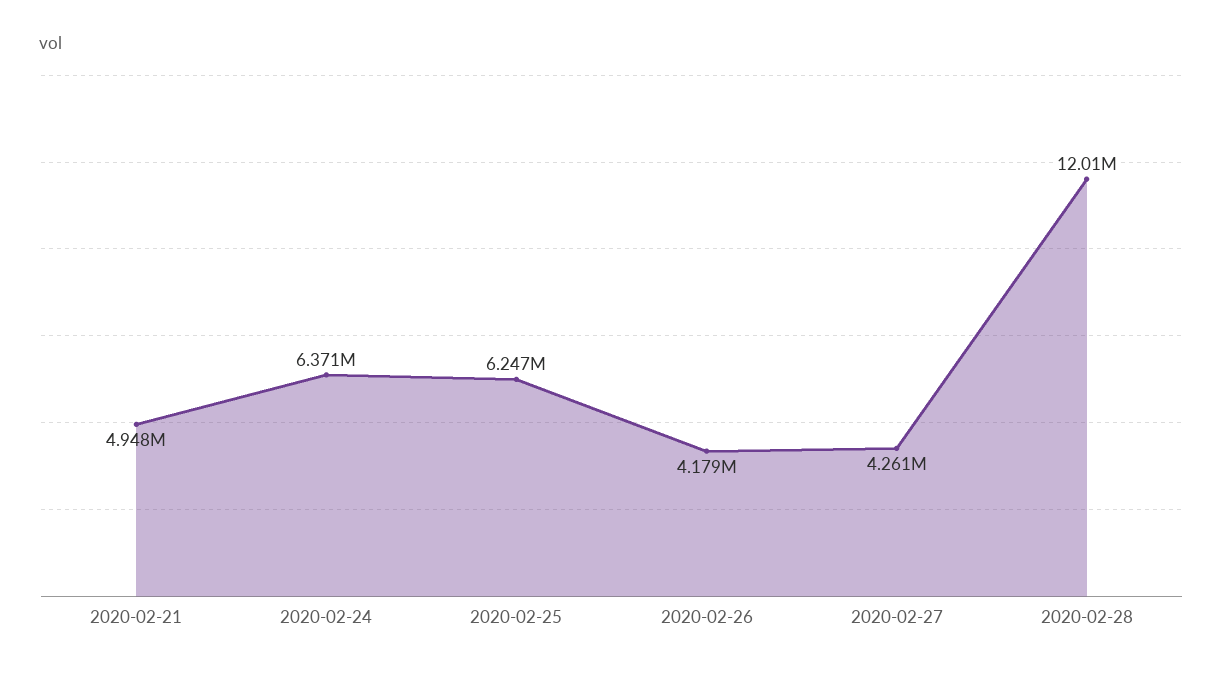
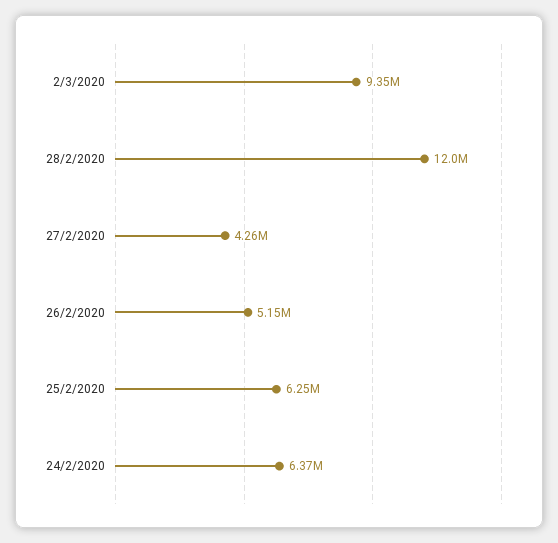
2020-02-21: 4948000 -> none
2020-02-26: 4179000 -> 5150000
2/3/2020: none -> 9350000

